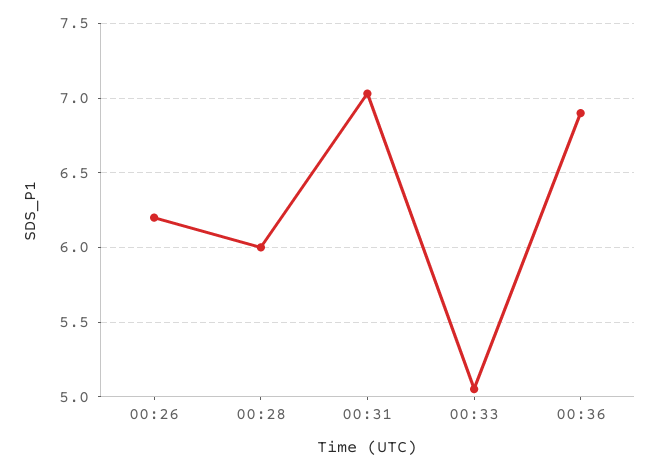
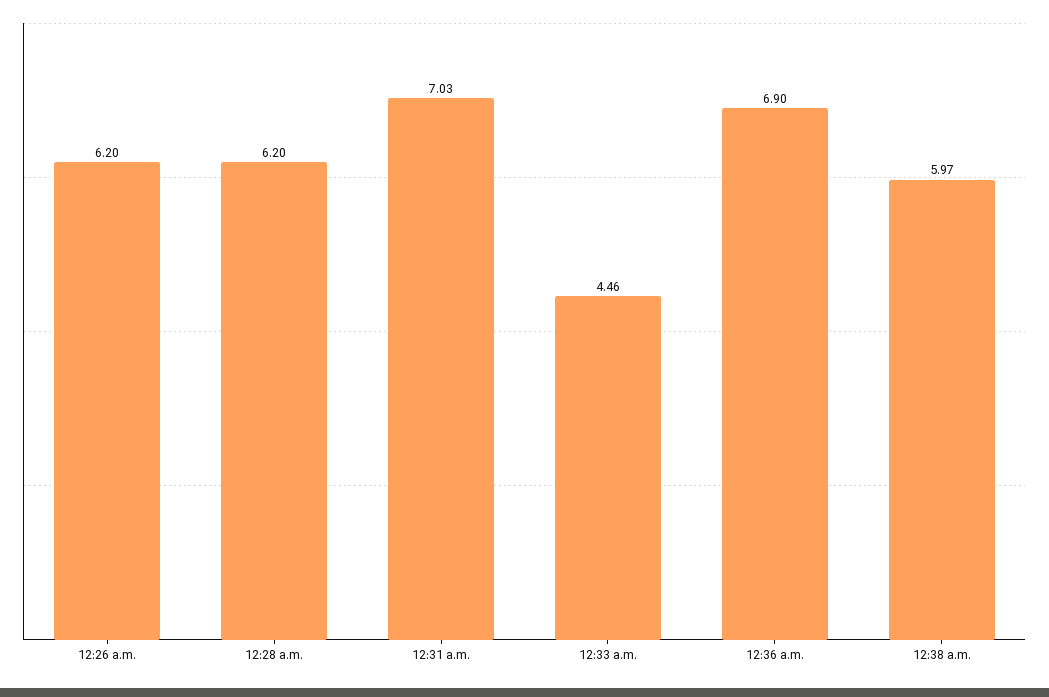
00:28: 6 -> 6.2
00:33: 5.05 -> 4.46
12:38 a.m.: none -> 5.97

